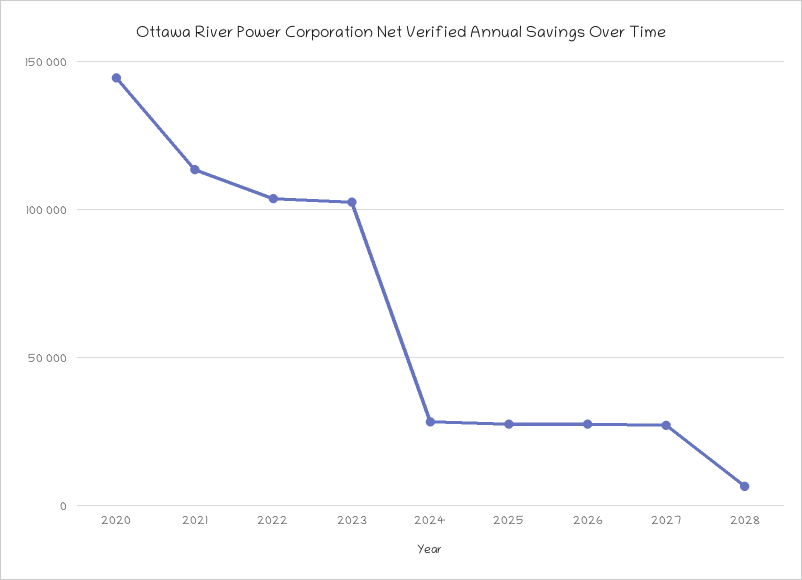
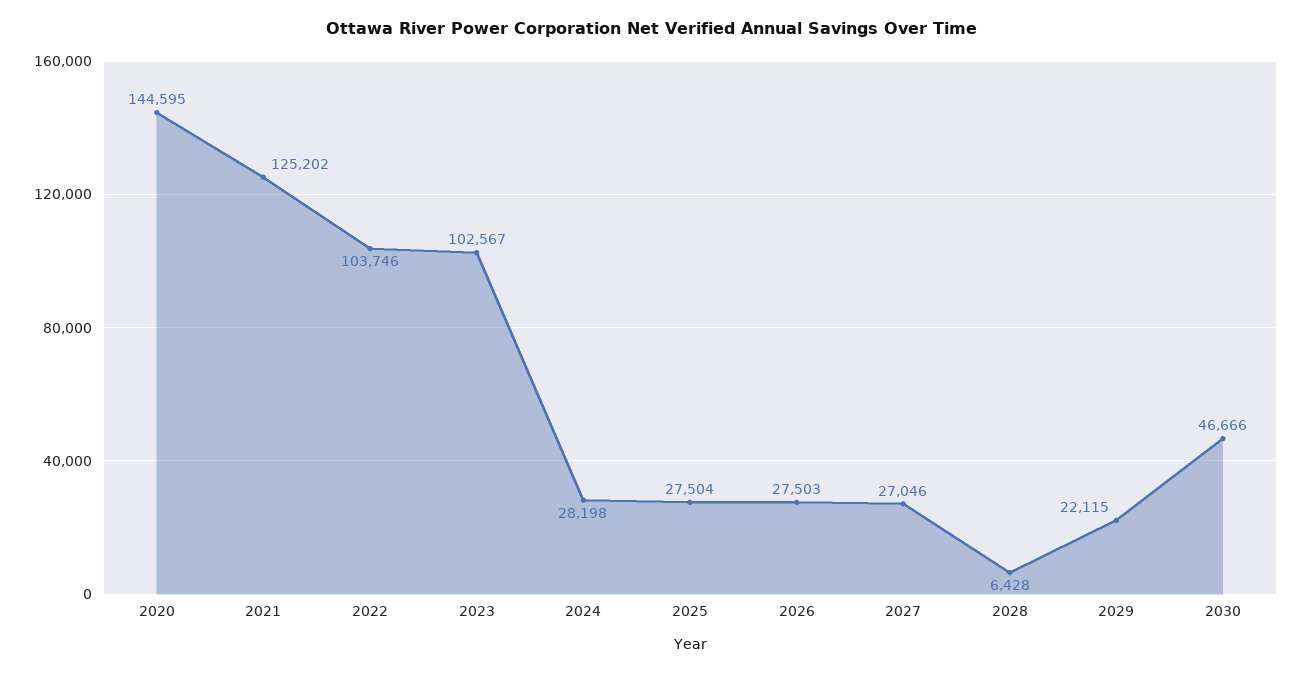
2021: 115000 -> 125202
2029: none -> 22115
2030: none -> 46666

